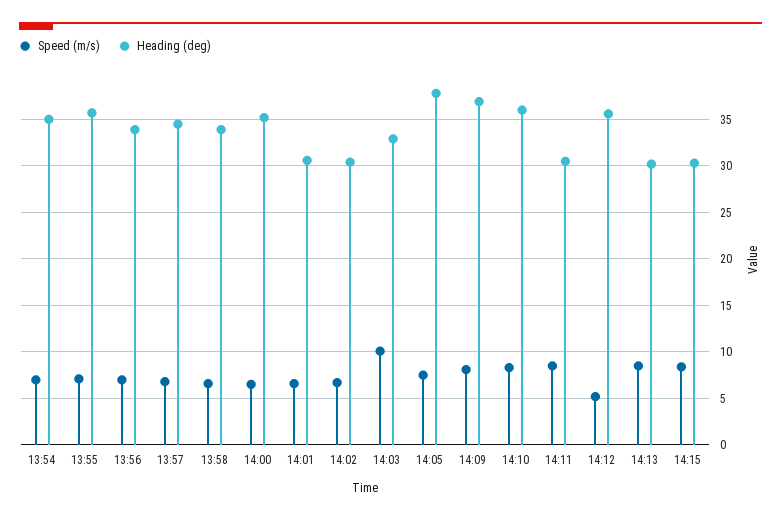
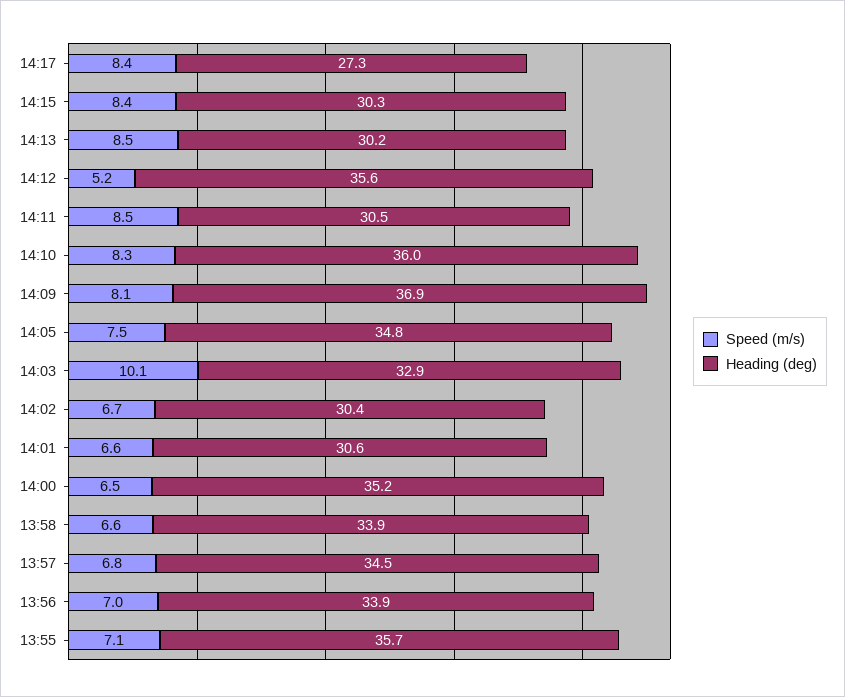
Speed (m/s), 13:54: 7 -> none
Heading (deg), 13:54: 35 -> none
Heading (deg), 14:05: 38 -> 34.8
Speed (m/s), 14:17: none -> 8.4
Heading (deg), 14:17: none -> 27.3

